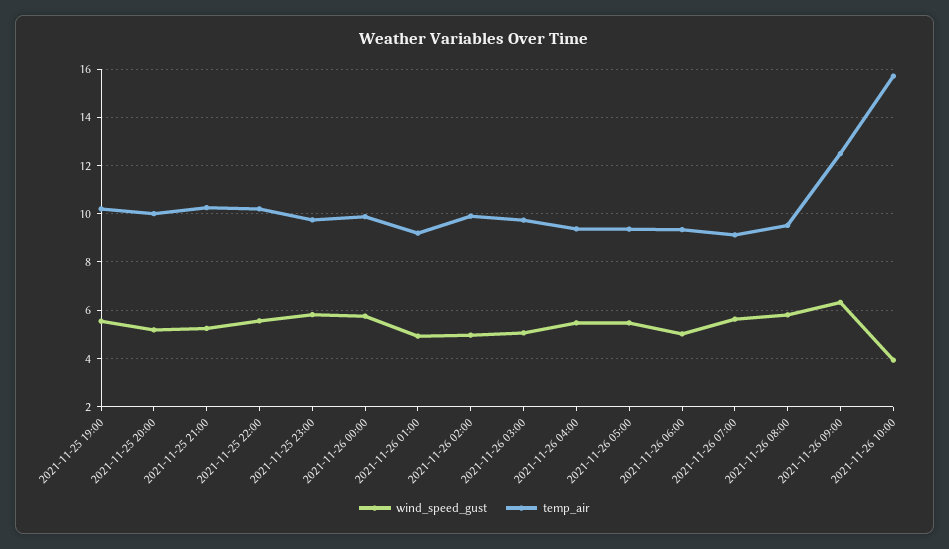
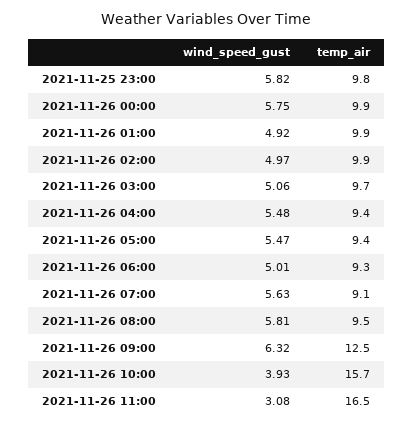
wind_speed_gust, 2021-11-25 19:00: 5.5 -> none
temp_air, 2021-11-25 19:00: 10.25 -> none
wind_speed_gust, 2021-11-25 20:00: 5.25 -> none
temp_air, 2021-11-25 20:00: 10 -> none
wind_speed_gust, 2021-11-25 21:00: 5.25 -> none
temp_air, 2021-11-25 21:00: 10.25 -> none
wind_speed_gust, 2021-11-25 22:00: 5.5 -> none
temp_air, 2021-11-25 22:00: 10.25 -> none
temp_air, 2021-11-26 01:00: 9.25 -> 9.9
wind_speed_gust, 2021-11-26 11:00: none -> 3.08
temp_air, 2021-11-26 11:00: none -> 16.5

